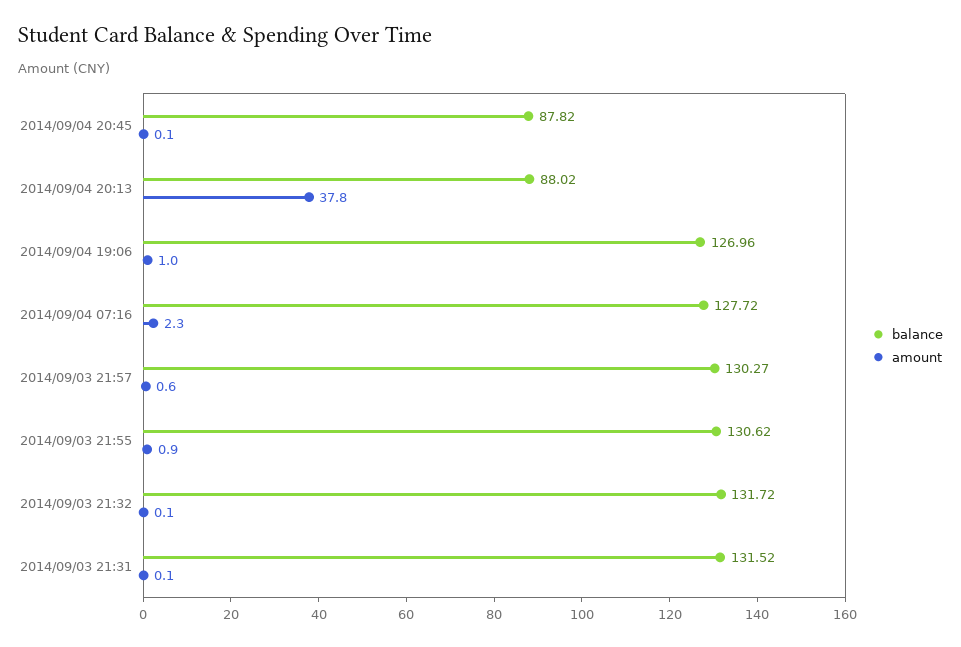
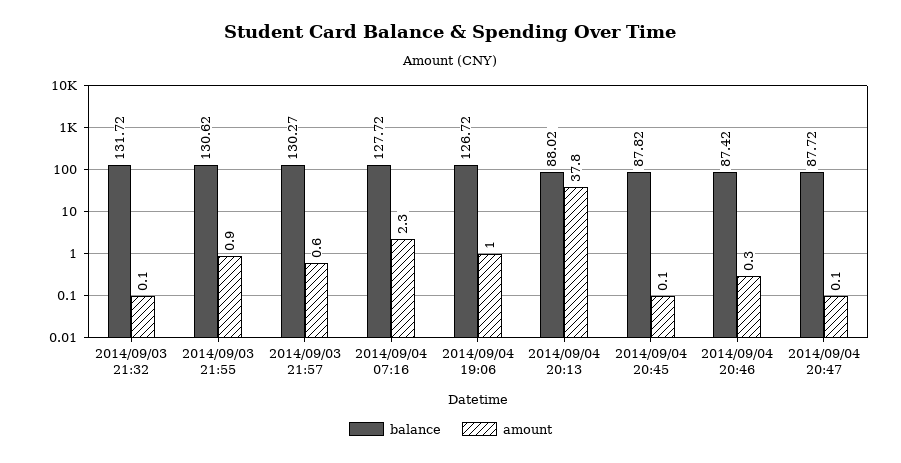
balance, 2014/09/04 19:06: 126.96 -> 126.72
balance, 2014/09/03 21:31: 131.52 -> none
amount, 2014/09/03 21:31: 0.1 -> none
balance, 2014/09/04 20:46: none -> 87.42
amount, 2014/09/04 20:46: none -> 0.3
balance, 2014/09/04 20:47: none -> 87.72
amount, 2014/09/04 20:47: none -> 0.1

